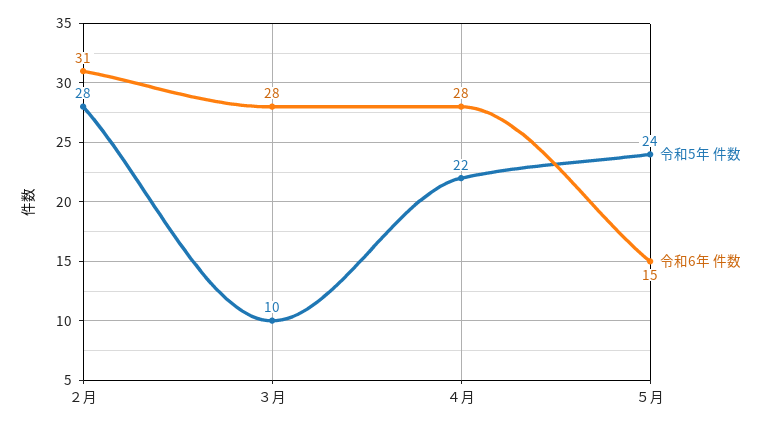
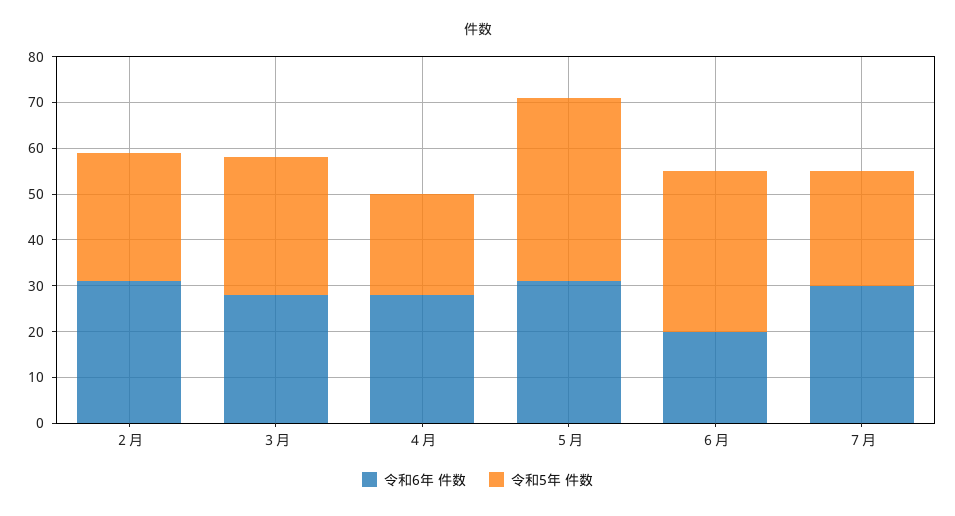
令和5年 件数, ３月: 10 -> 30
令和5年 件数, ５月: 24 -> 40
令和6年 件数, ５月: 15 -> 30
令和6年 件数, ６月: none -> 20
令和5年 件数, ６月: none -> 35
令和6年 件数, ７月: none -> 30
令和5年 件数, ７月: none -> 25

